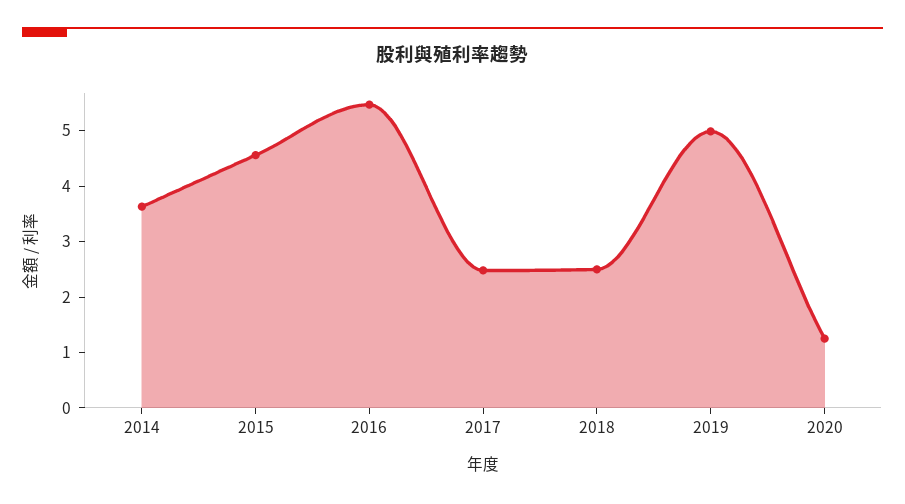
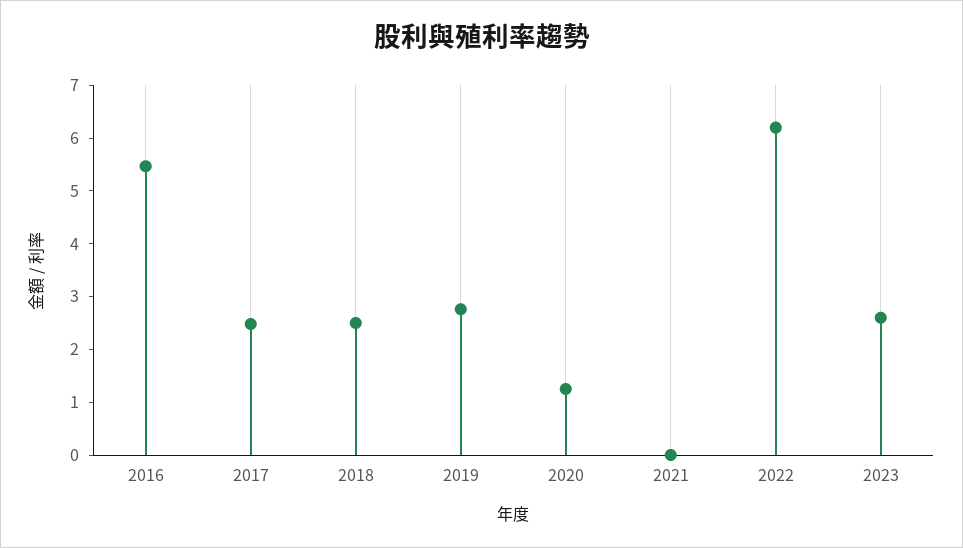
2014: 3.6 -> none
2015: 4.6 -> none
2019: 5 -> 2.8
2021: none -> 0
2022: none -> 6.2
2023: none -> 2.6

